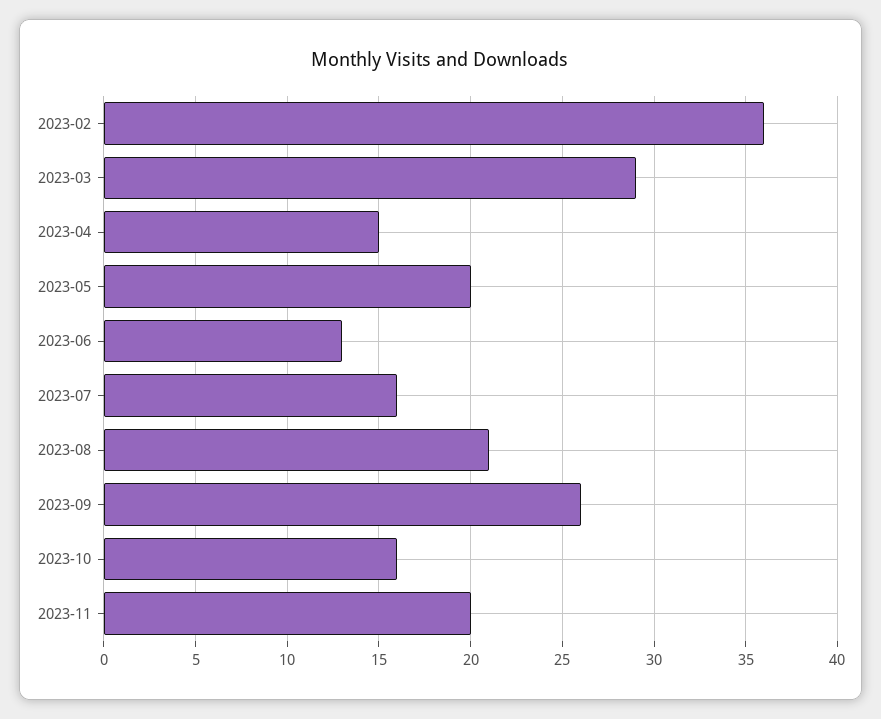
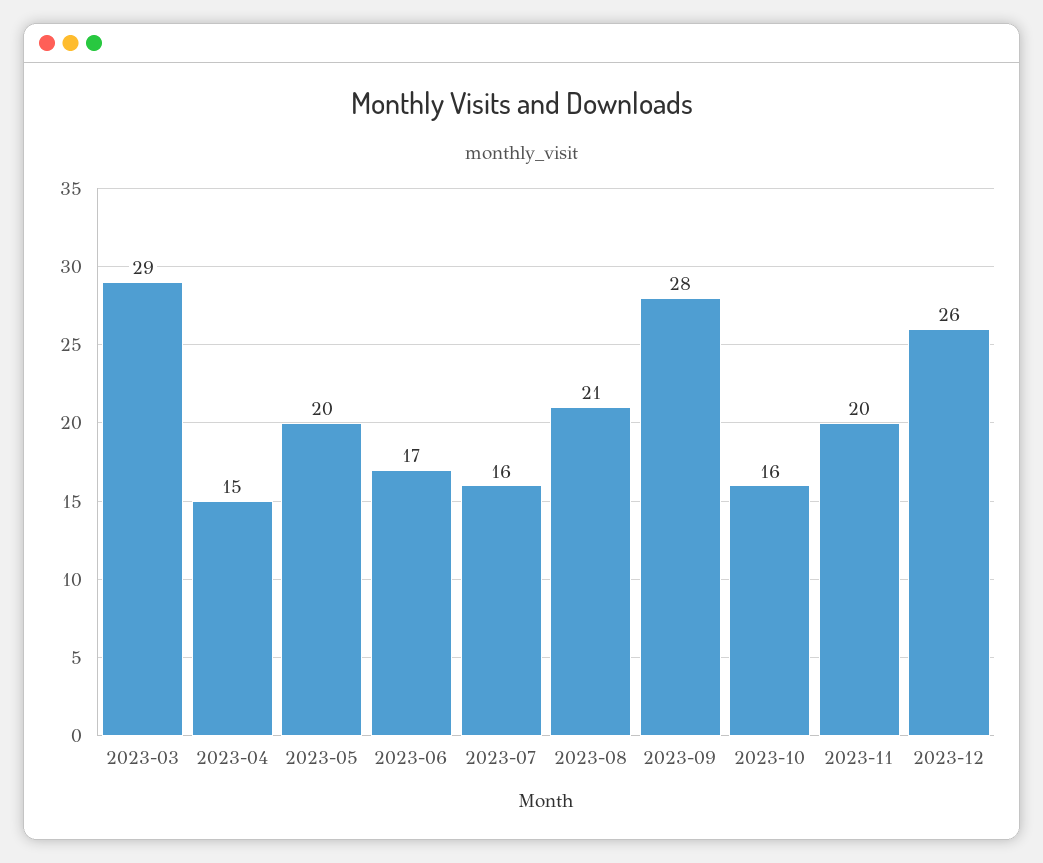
2023-02: 36 -> none
2023-06: 13 -> 17
2023-09: 26 -> 28
2023-12: none -> 26

